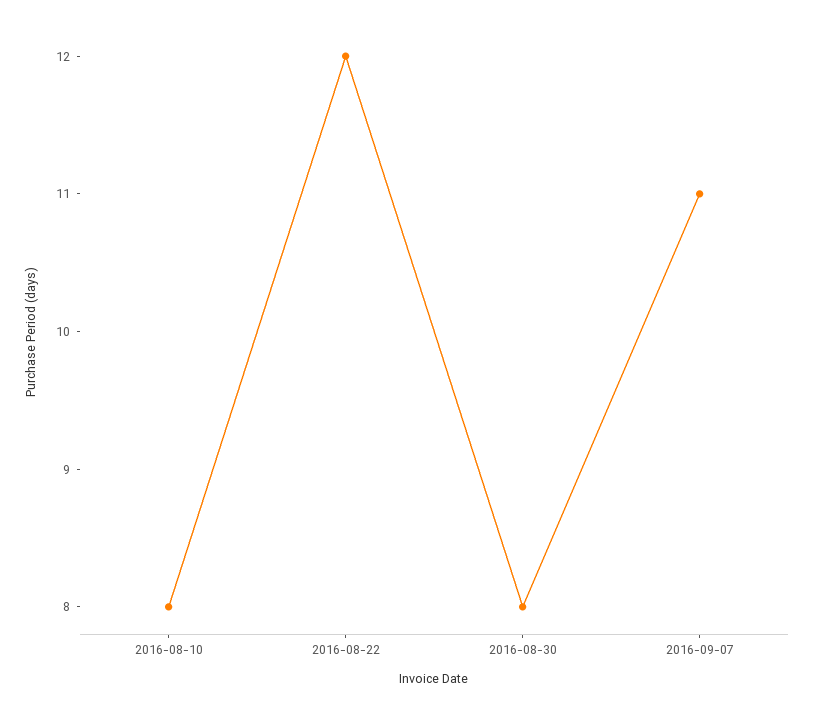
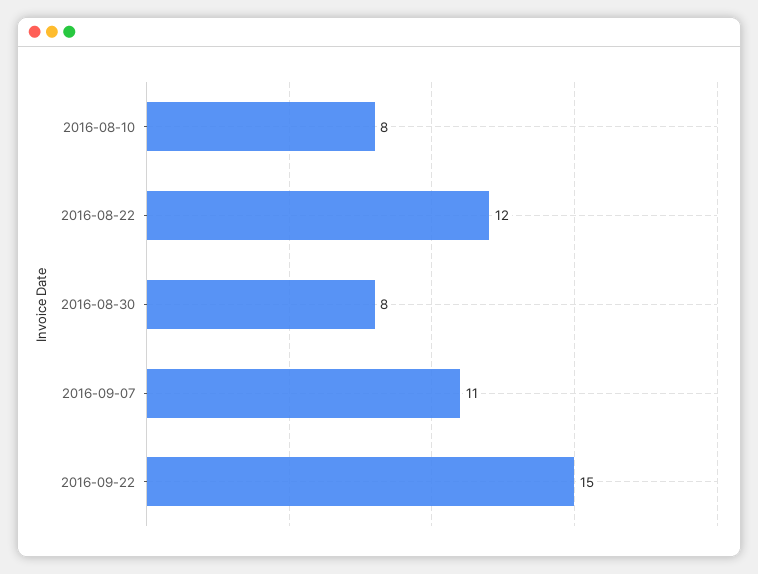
2016-09-22: none -> 15

